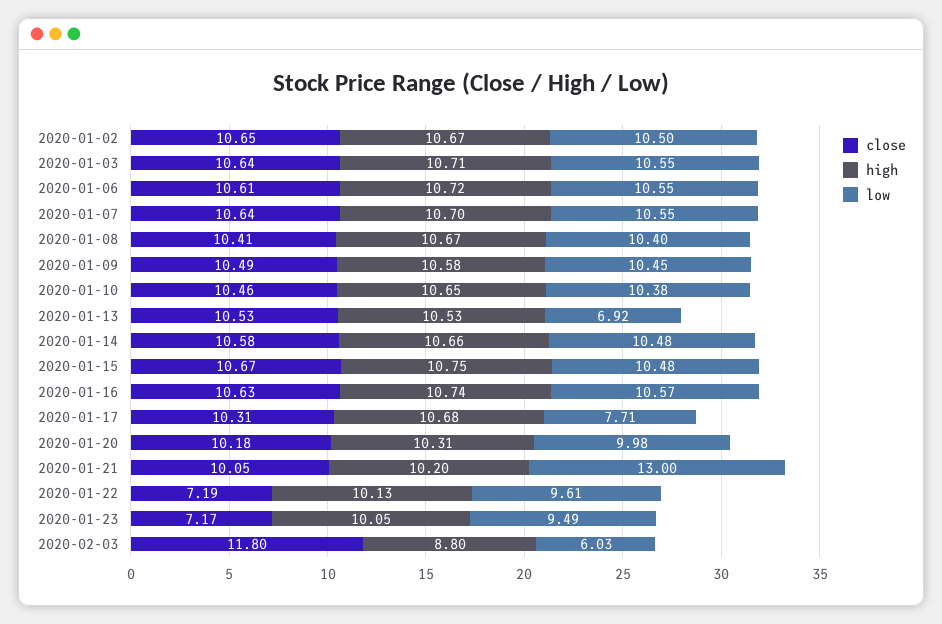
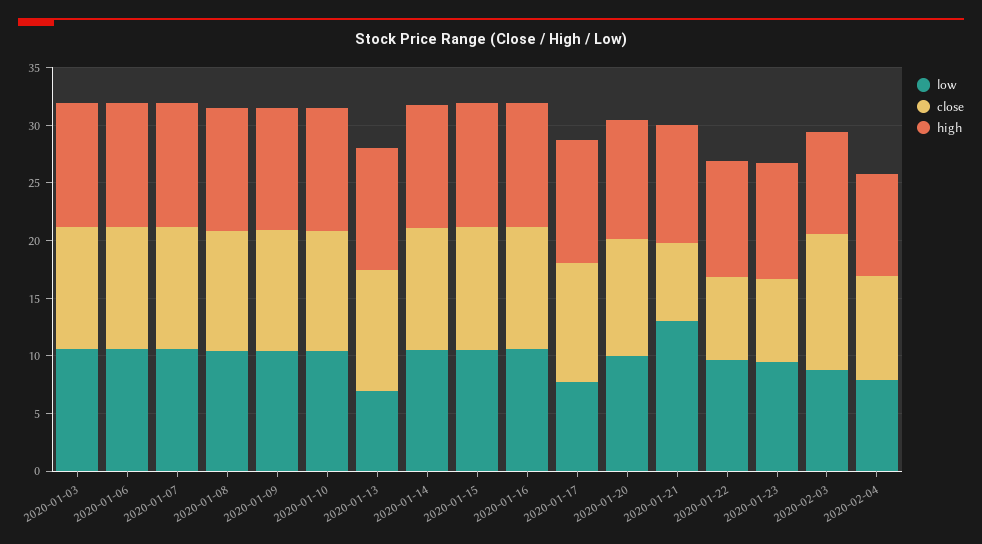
close, 2020-01-02: 10.65 -> none
high, 2020-01-02: 10.67 -> none
low, 2020-01-02: 10.5 -> none
close, 2020-01-21: 10.05 -> 7
low, 2020-02-03: 6.03 -> 9
low, 2020-02-04: none -> 8
close, 2020-02-04: none -> 9
high, 2020-02-04: none -> 9

